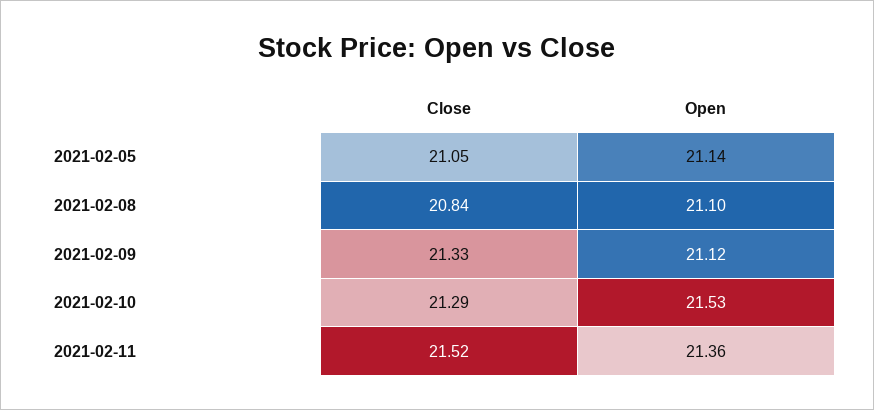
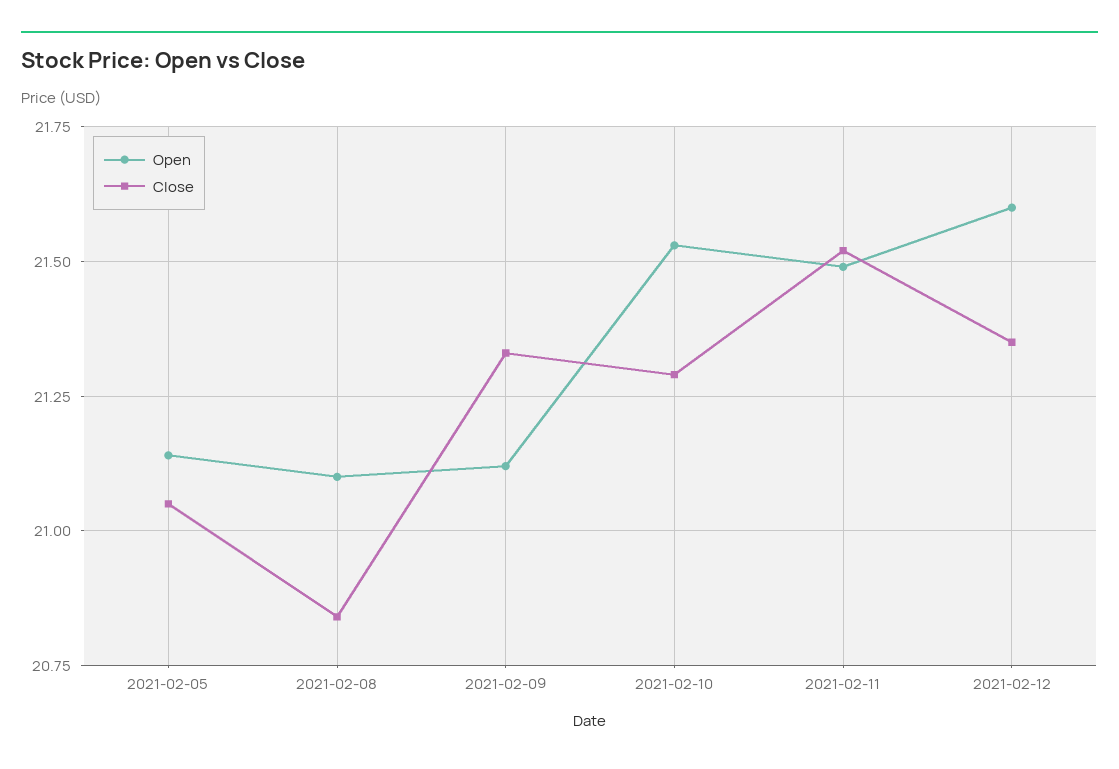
Open, 2021-02-11: 21.36 -> 21.5
Open, 2021-02-12: none -> 21.6
Close, 2021-02-12: none -> 21.35

